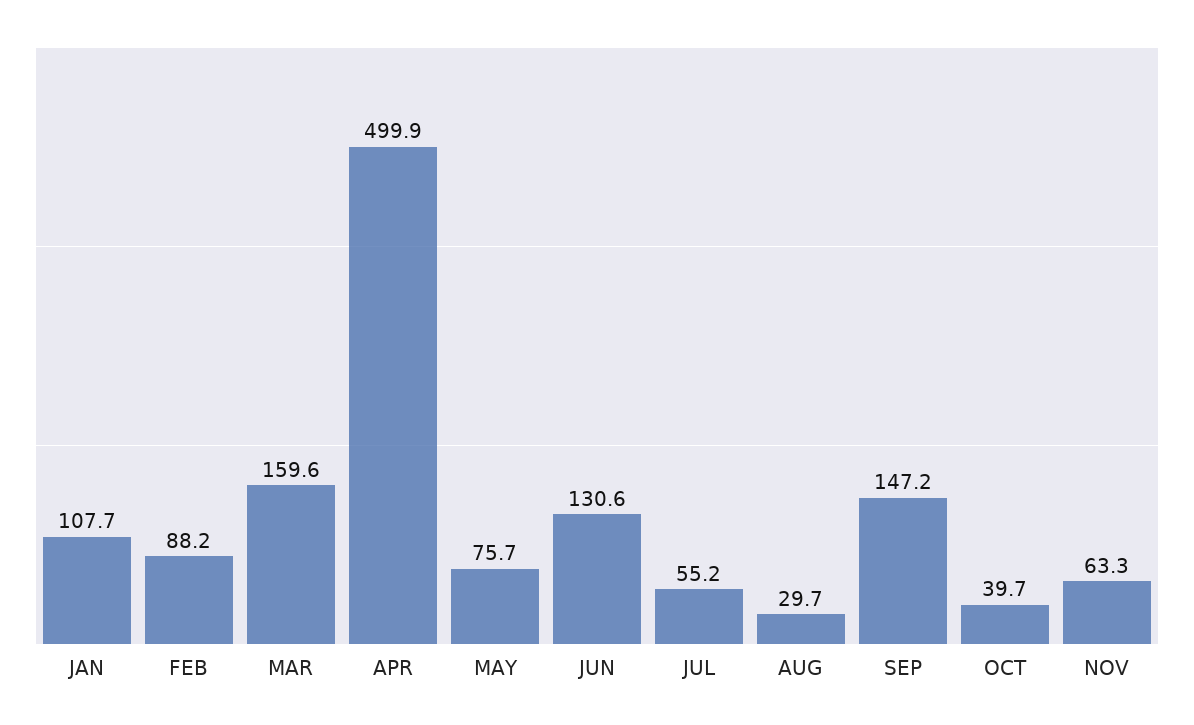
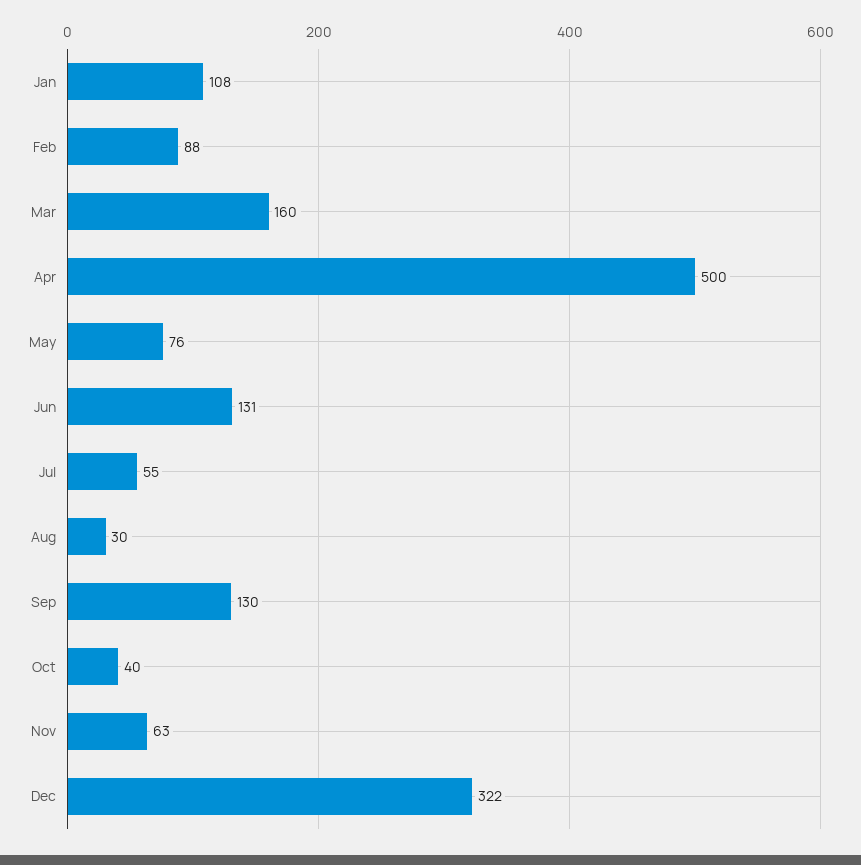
SEP: 147.2 -> 130
Dec: none -> 322

